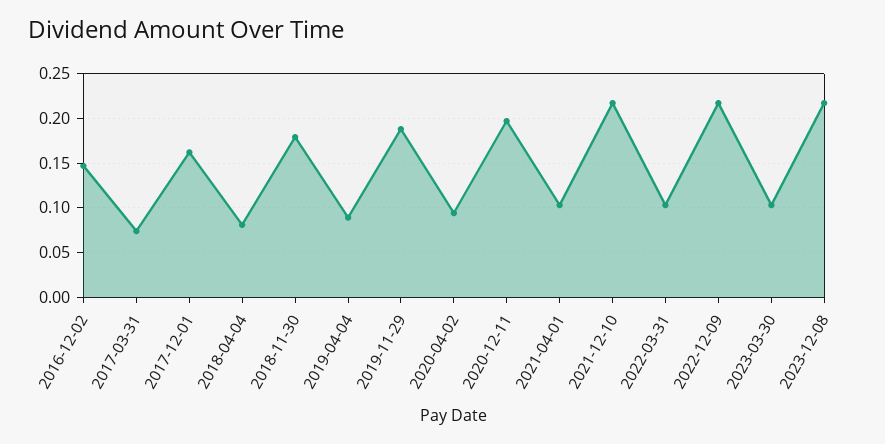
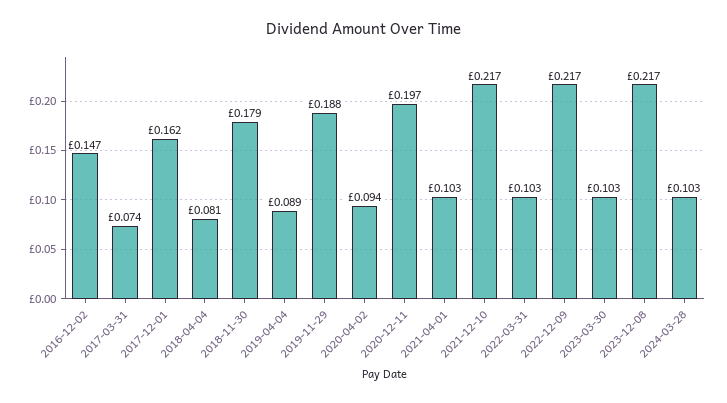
2024-03-28: none -> 0.103

